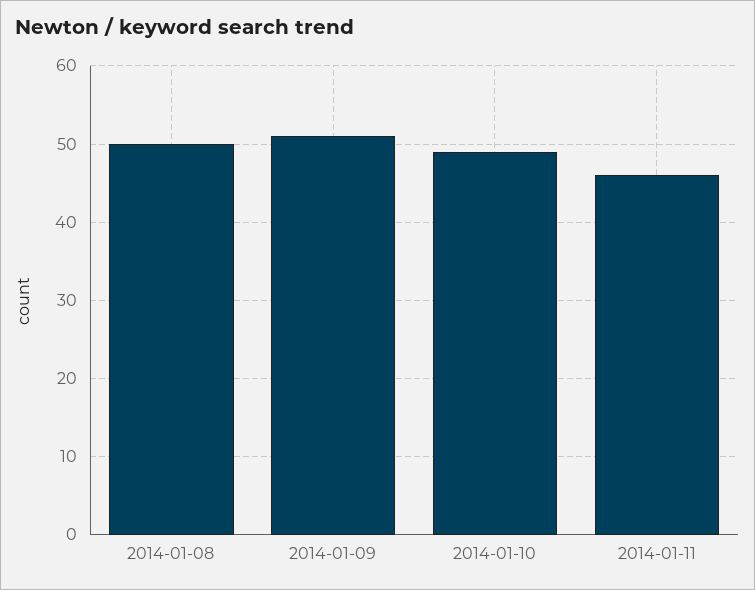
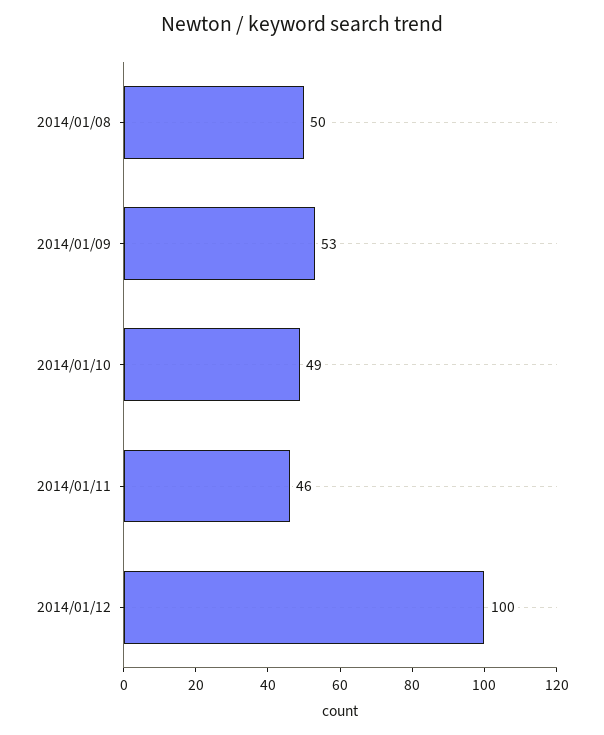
2014-01-09: 51 -> 53
2014/01/12: none -> 100

